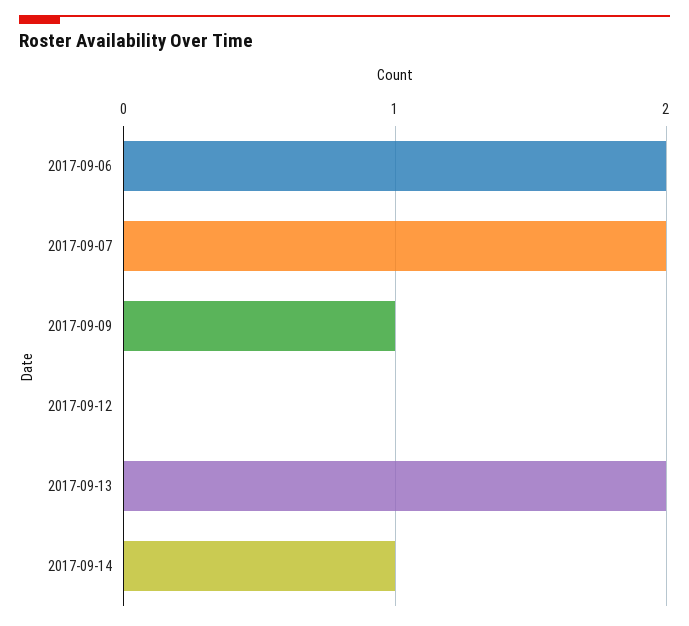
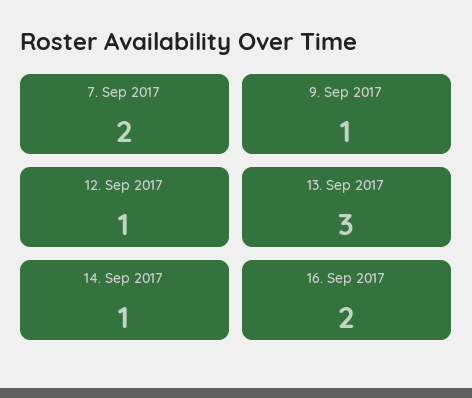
2017-09-06: 2 -> none
2017-09-12: 0 -> 1
2017-09-13: 2 -> 3
16. Sep 2017: none -> 2

